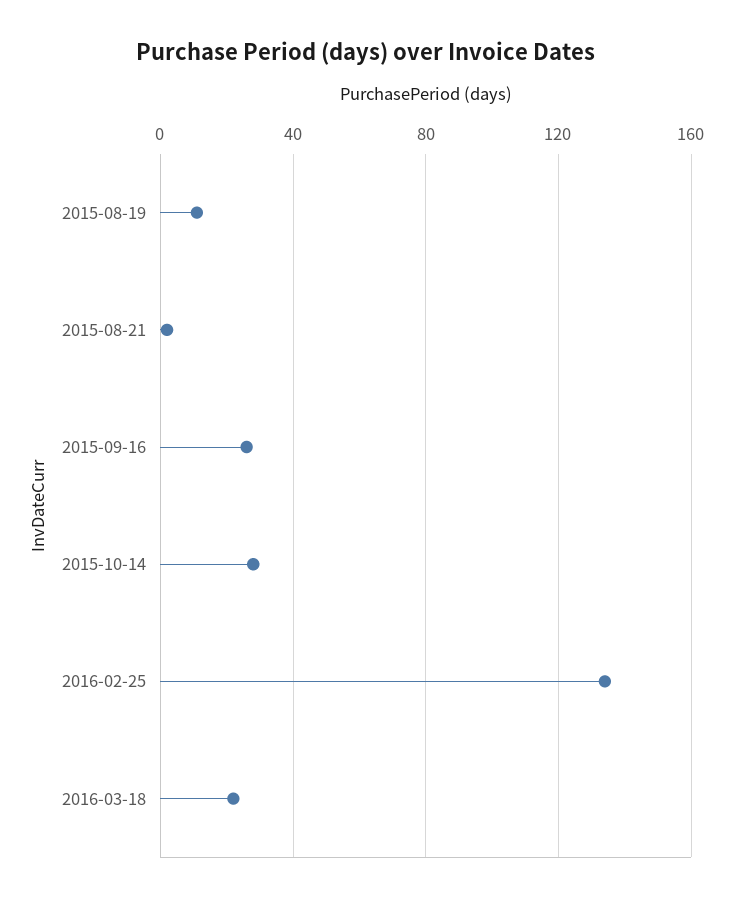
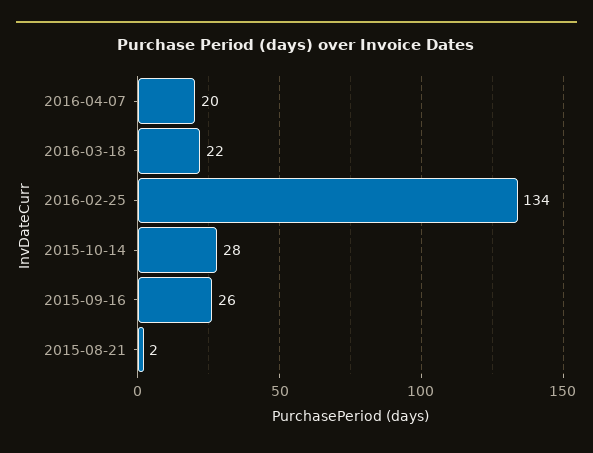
2015-08-19: 10 -> none
2016-04-07: none -> 20

